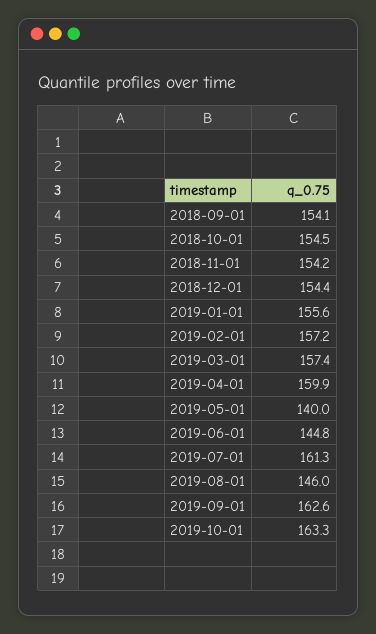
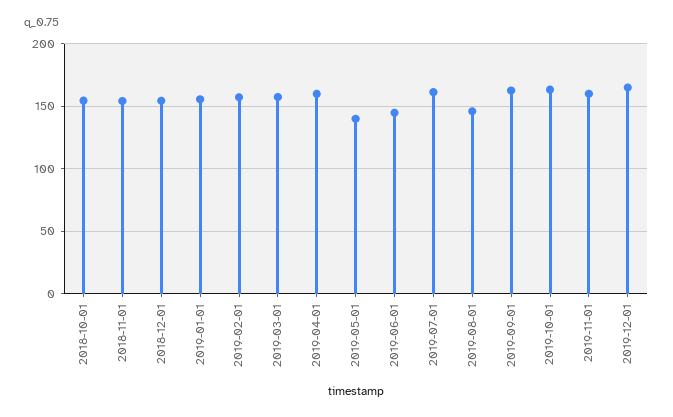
2018-09-01: 154.1 -> none
2019-11-01: none -> 160
2019-12-01: none -> 165

